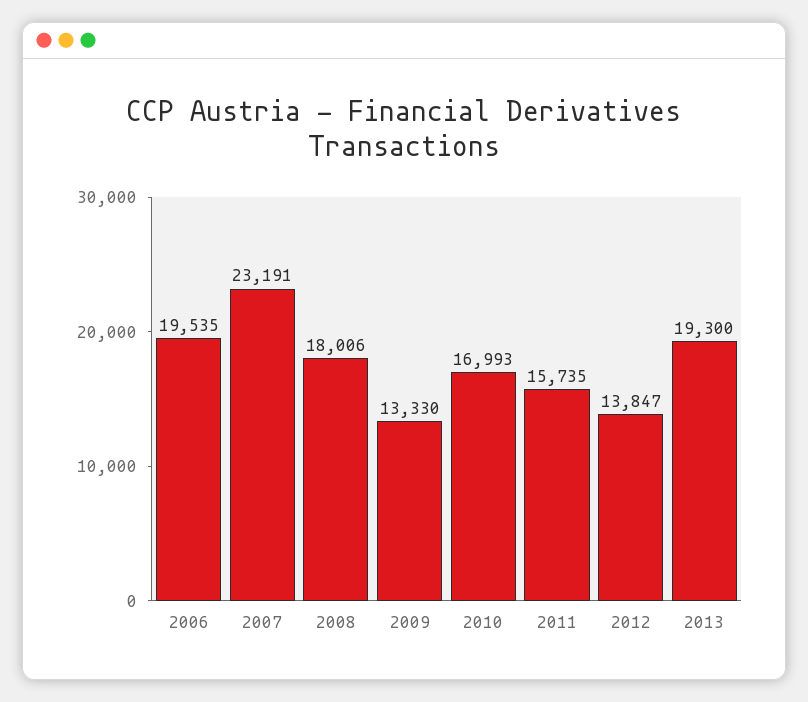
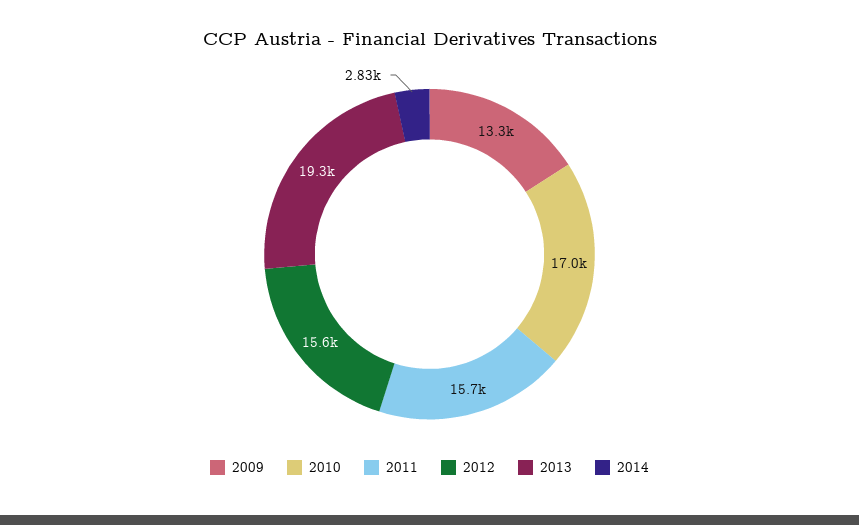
2006: 19535 -> none
2007: 23191 -> none
2008: 18006 -> none
2012: 13847 -> 15600
2014: none -> 2830

